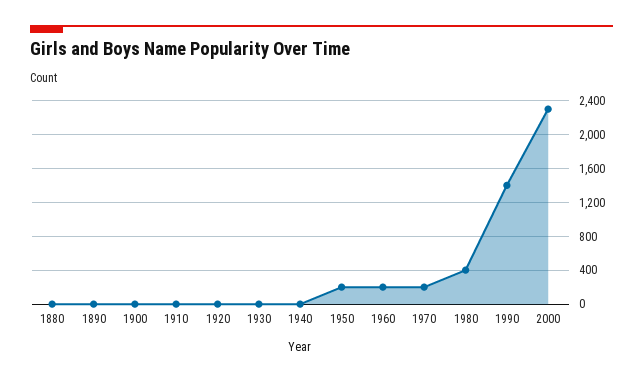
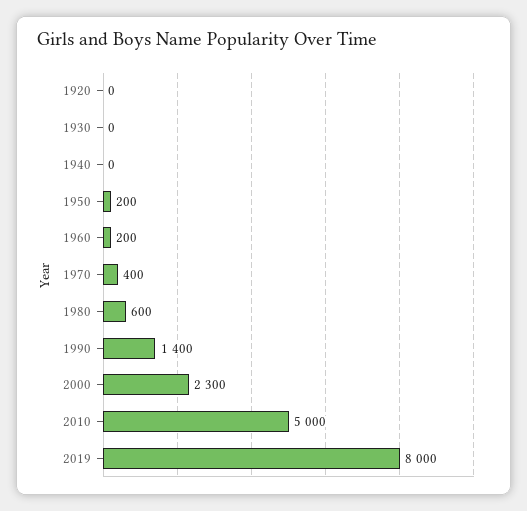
1880: 0 -> none
1890: 0 -> none
1900: 0 -> none
1910: 0 -> none
1970: 200 -> 400
1980: 400 -> 600
2010: none -> 5000
2019: none -> 8000

